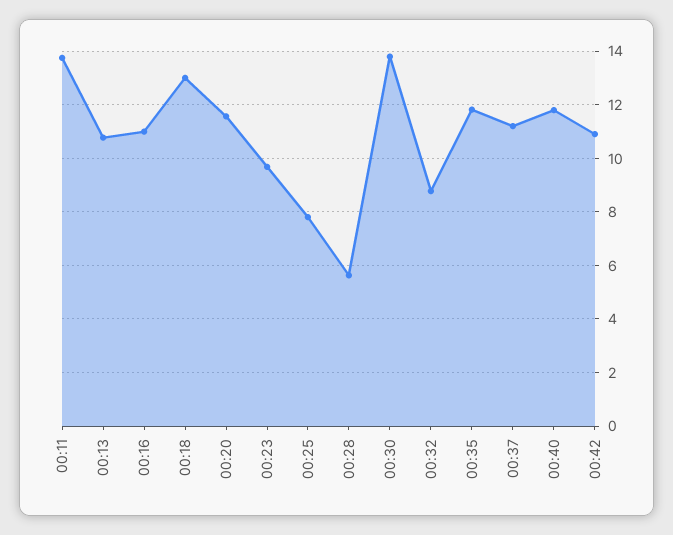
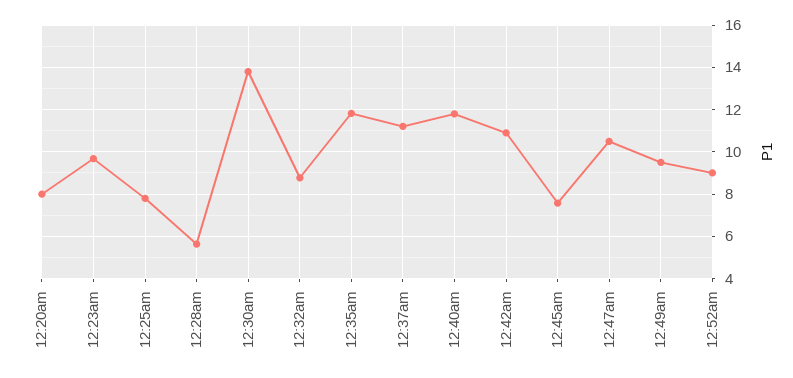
00:11: 13.75 -> none
00:13: 10.75 -> none
00:16: 11 -> none
00:18: 13 -> none
00:20: 11.5 -> 8
12:45am: none -> 7.5
12:47am: none -> 10.5
12:49am: none -> 9.5
12:52am: none -> 9

